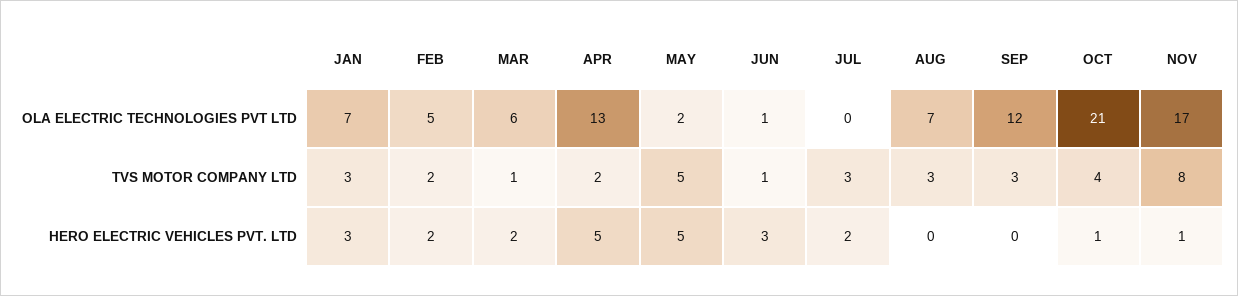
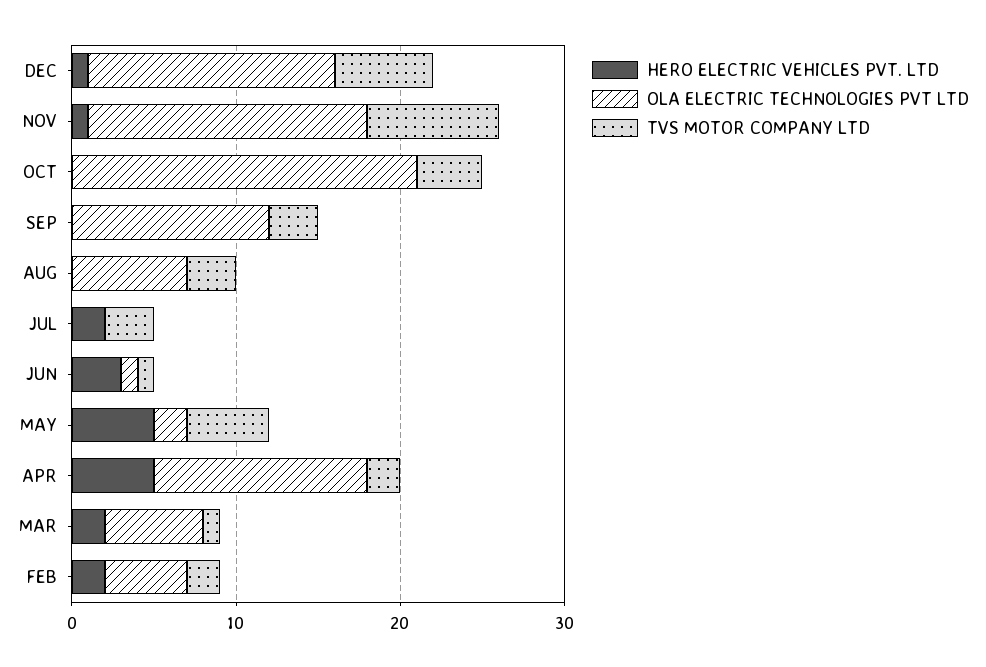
OLA ELECTRIC TECHNOLOGIES PVT LTD, JAN: 7 -> none
TVS MOTOR COMPANY LTD, JAN: 3 -> none
HERO ELECTRIC VEHICLES PVT. LTD, JAN: 3 -> none
HERO ELECTRIC VEHICLES PVT. LTD, OCT: 1 -> 0
HERO ELECTRIC VEHICLES PVT. LTD, DEC: none -> 1
OLA ELECTRIC TECHNOLOGIES PVT LTD, DEC: none -> 15
TVS MOTOR COMPANY LTD, DEC: none -> 6

